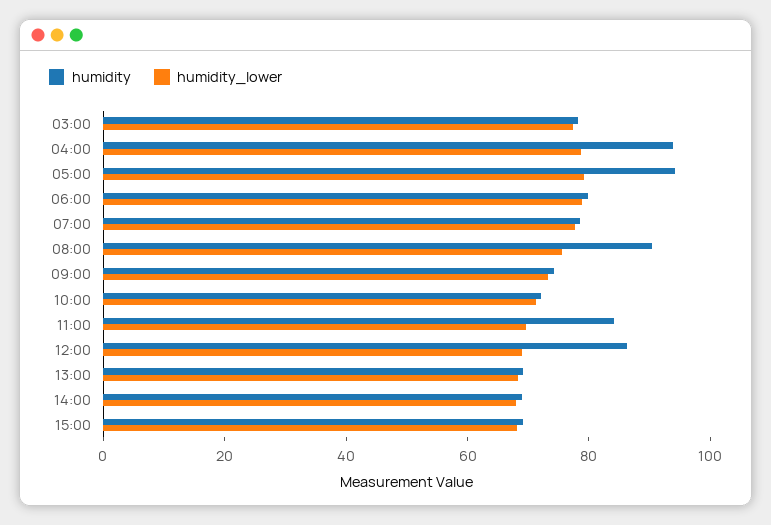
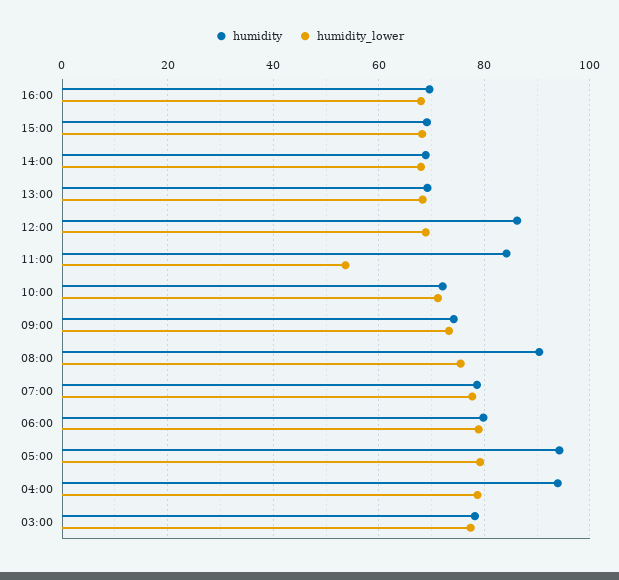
humidity_lower, 11:00: 70 -> 54
humidity, 16:00: none -> 70
humidity_lower, 16:00: none -> 68

